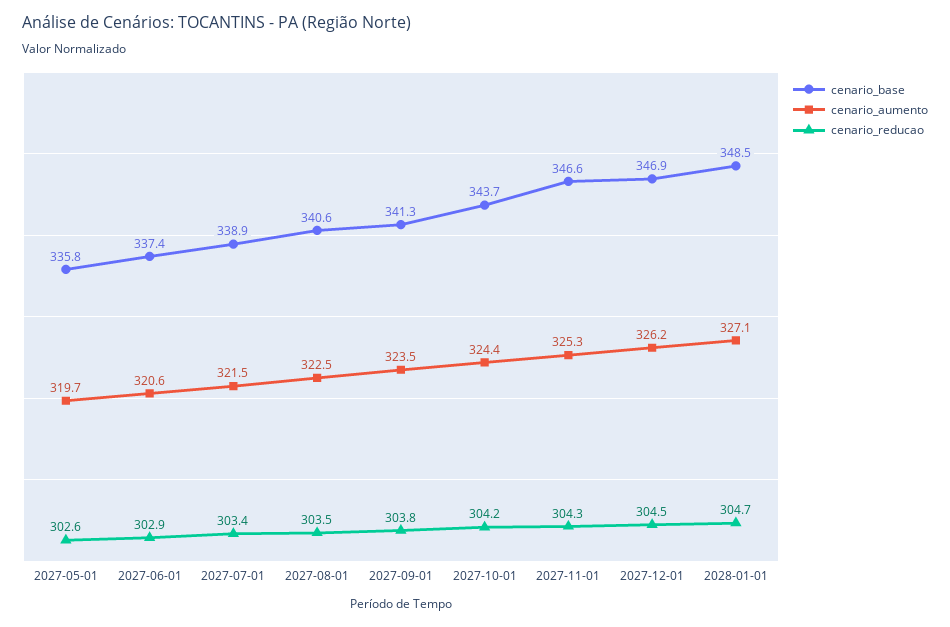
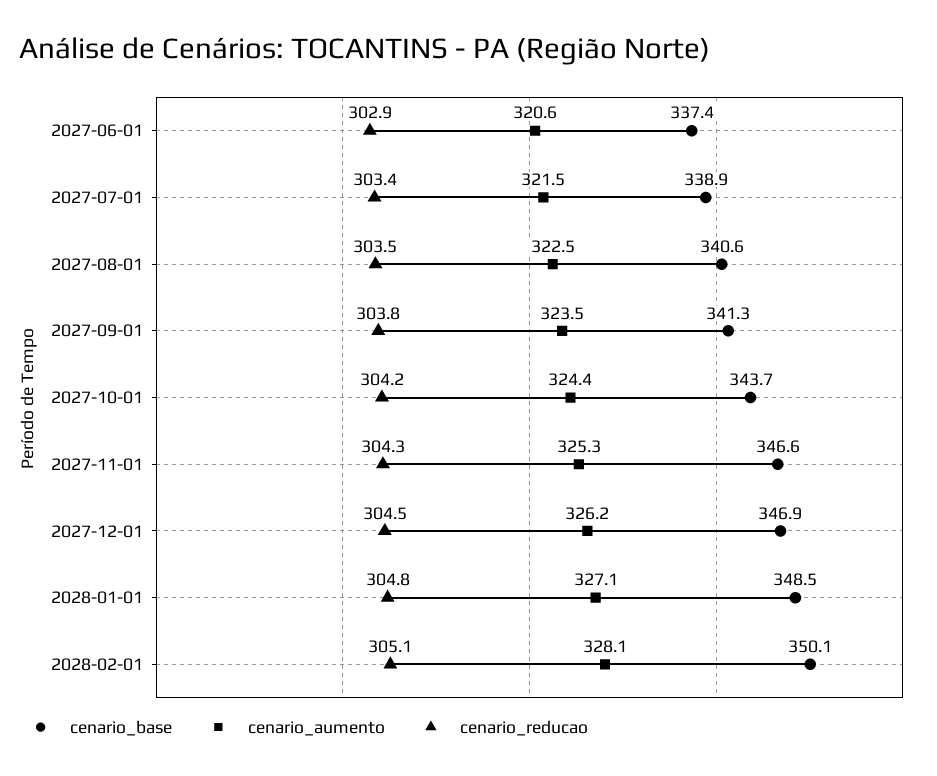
cenario_base, 2027-05-01: 335.8 -> none
cenario_aumento, 2027-05-01: 319.7 -> none
cenario_reducao, 2027-05-01: 302.6 -> none
cenario_reducao, 2028-01-01: 304.7 -> 304.8
cenario_base, 2028-02-01: none -> 350.1
cenario_aumento, 2028-02-01: none -> 328.1
cenario_reducao, 2028-02-01: none -> 305.1

